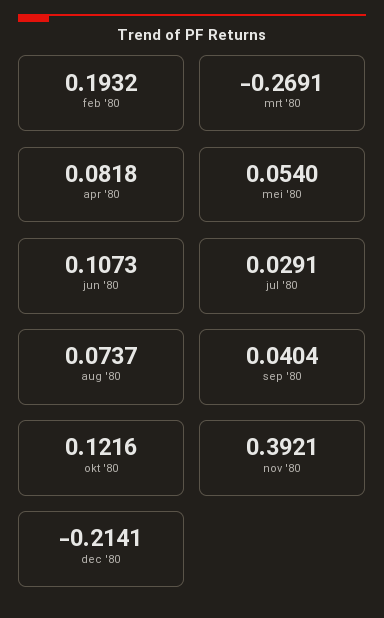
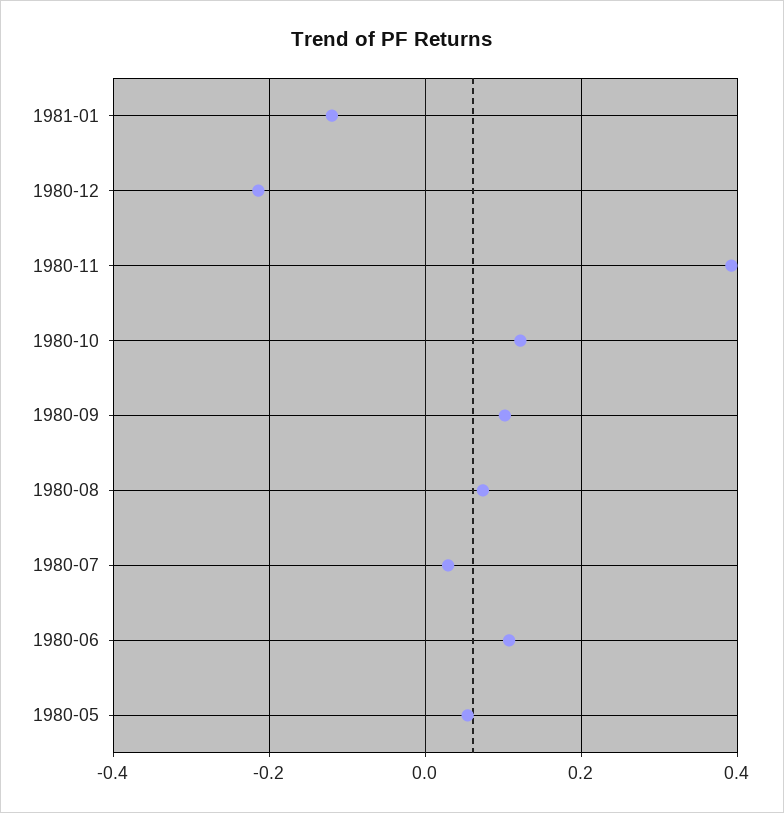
feb '80: 0.1932 -> none
mrt '80: -0.2691 -> none
apr '80: 0.0818 -> none
sep '80: 0.0404 -> 0.1
1981-01: none -> -0.12

